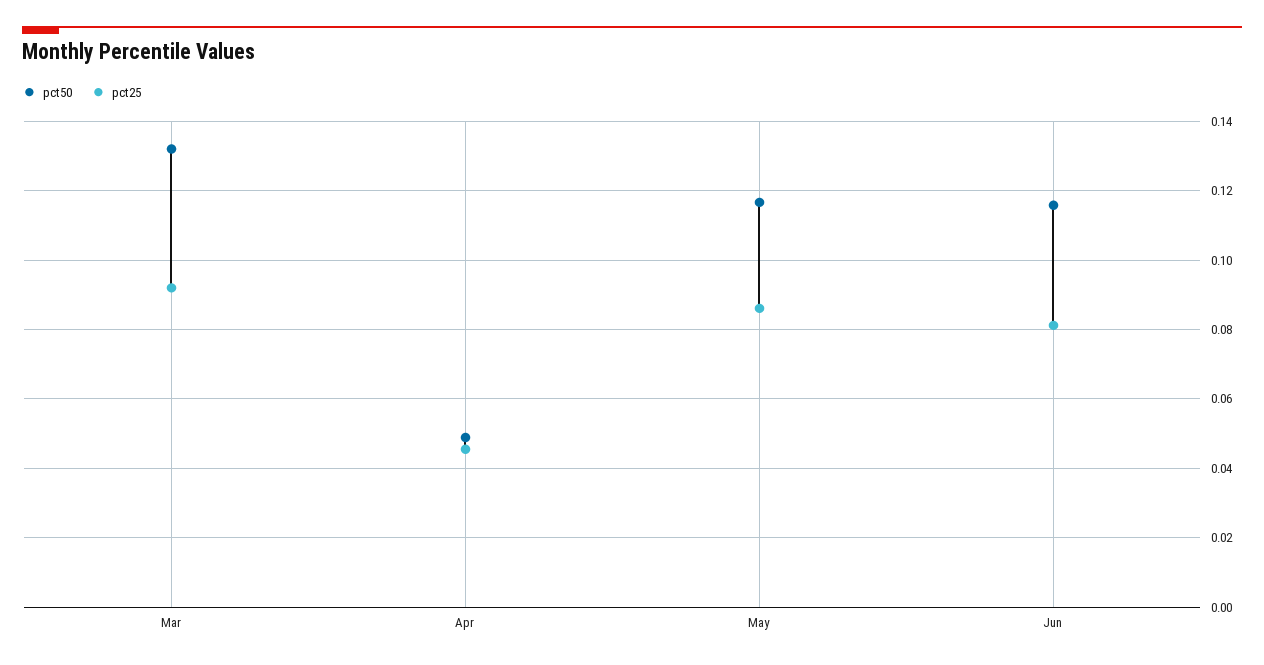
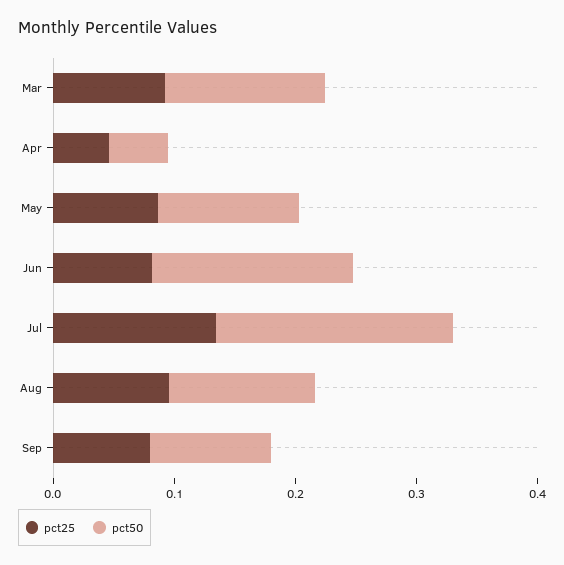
pct50, Jun: 0.116 -> 0.16
pct25, Jul: none -> 0.14
pct50, Jul: none -> 0.2
pct25, Aug: none -> 0.1
pct50, Aug: none -> 0.12
pct25, Sep: none -> 0.08
pct50, Sep: none -> 0.1

